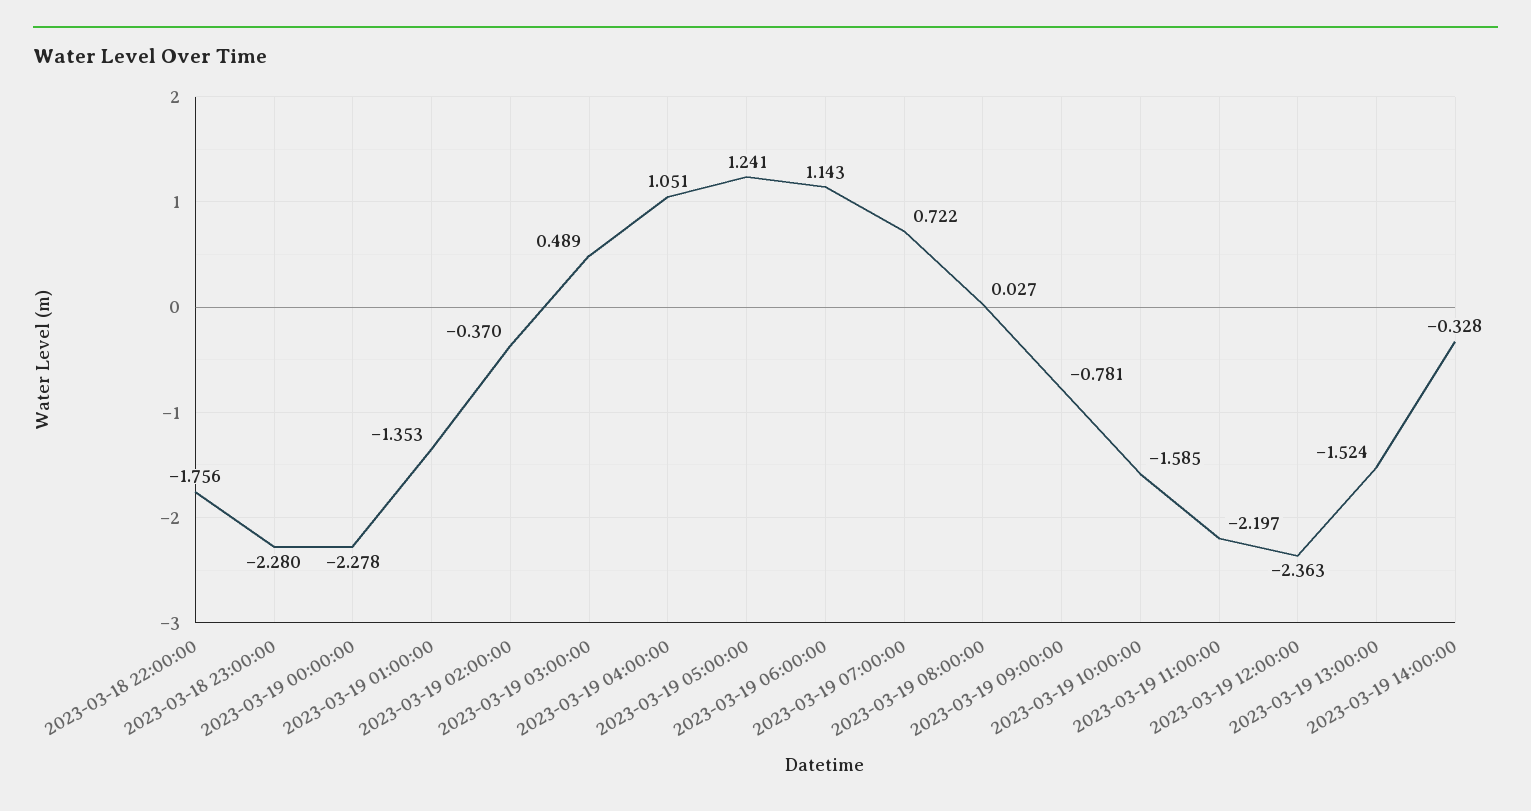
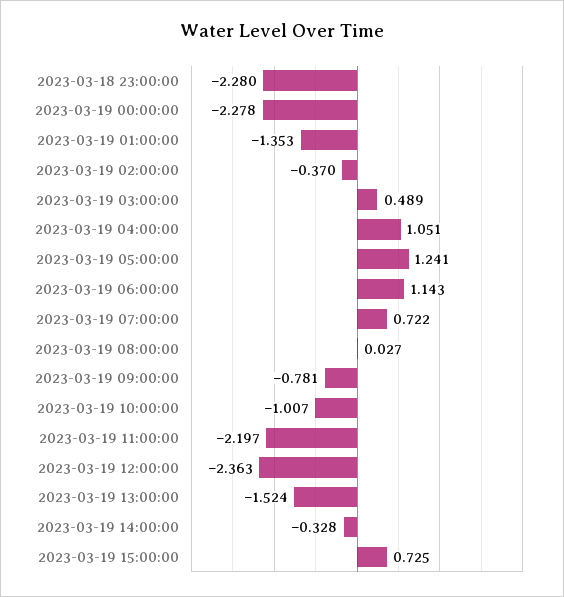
2023-03-18 22:00:00: -1.756 -> none
2023-03-19 10:00:00: -1.585 -> -1.007
2023-03-19 15:00:00: none -> 0.725

